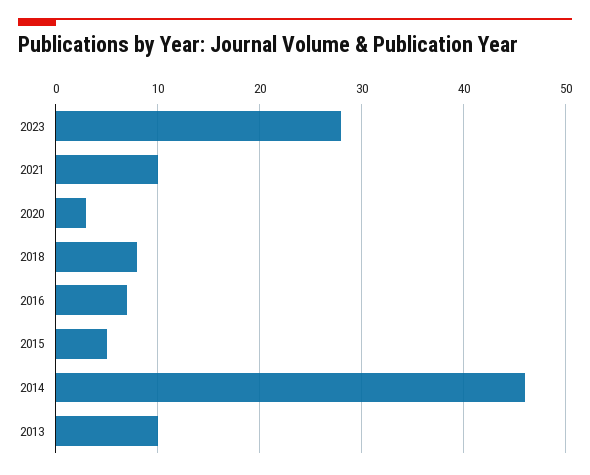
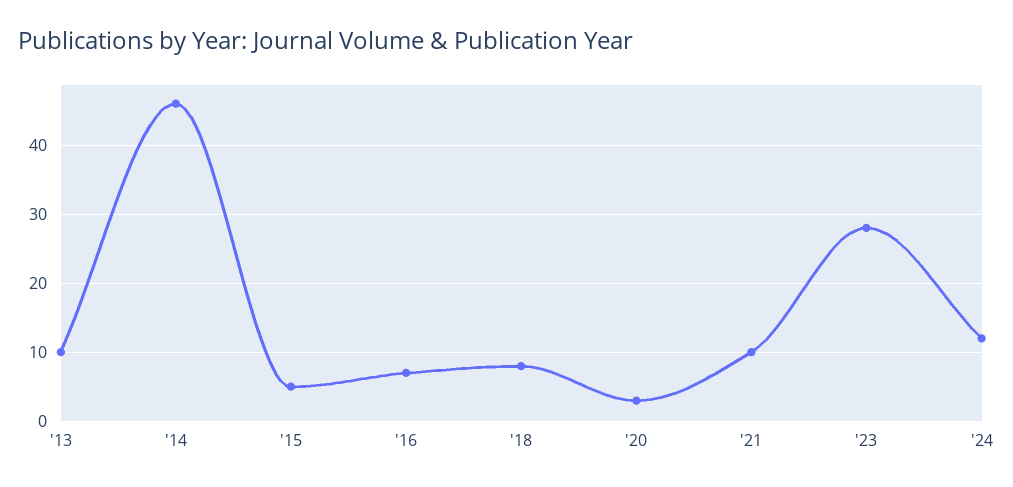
'24: none -> 12

